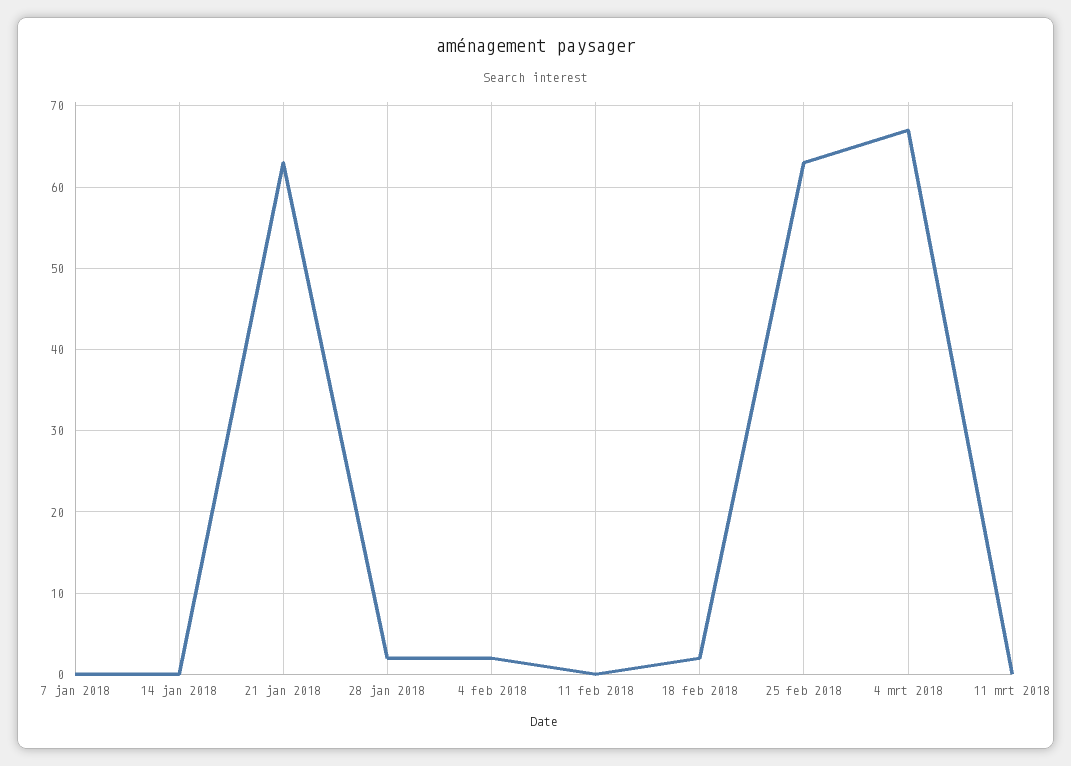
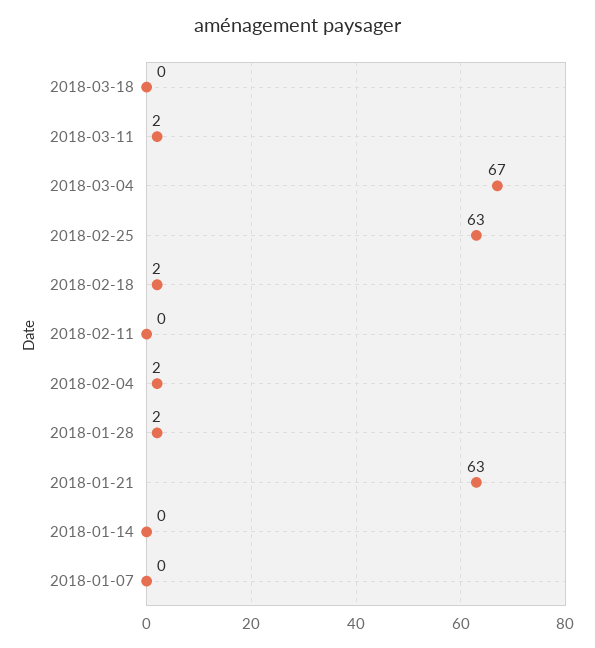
11 mrt 2018: 0 -> 2
2018-03-18: none -> 0

